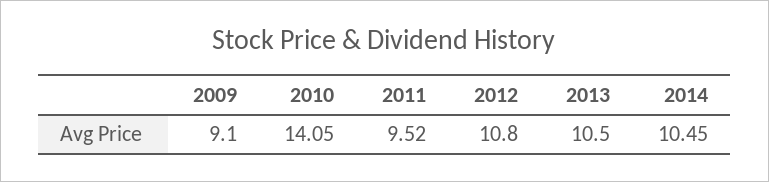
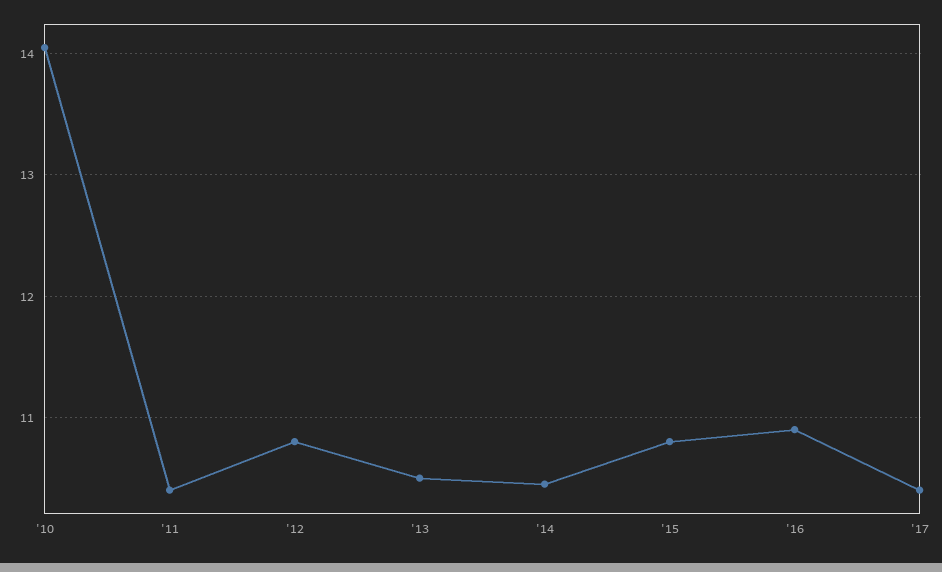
2009: 9.1 -> none
2011: 9.52 -> 10.4
'15: none -> 10.8
'16: none -> 10.9
'17: none -> 10.4

